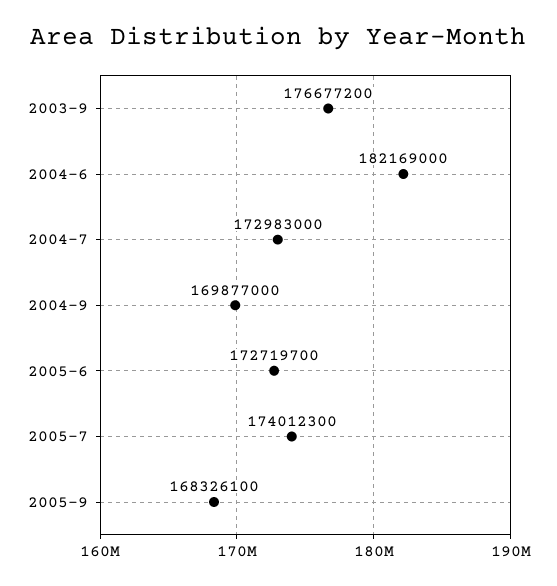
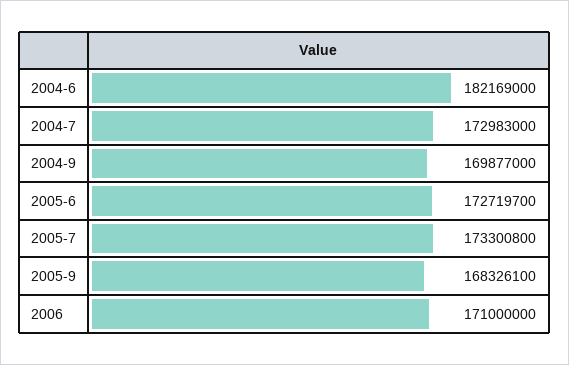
2003-9: 176677200 -> none
2005-7: 174012300 -> 173300800
2006: none -> 171000000

